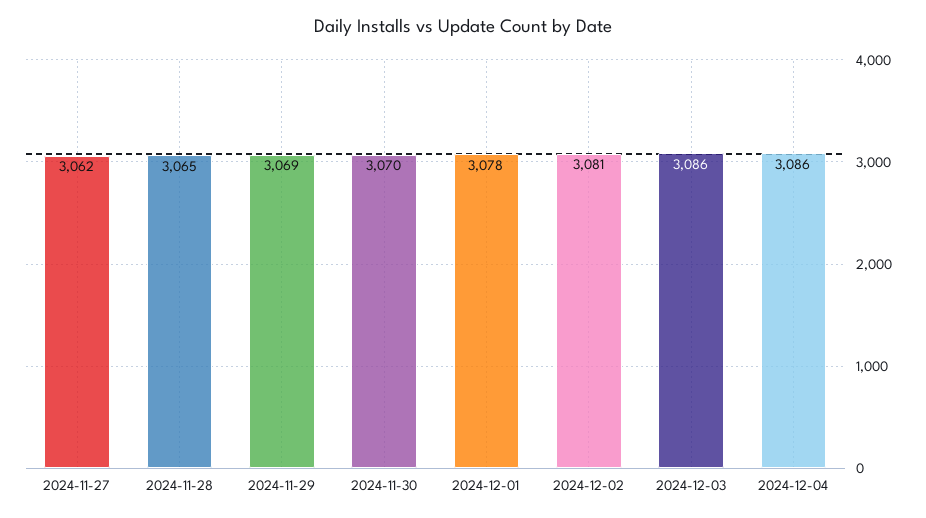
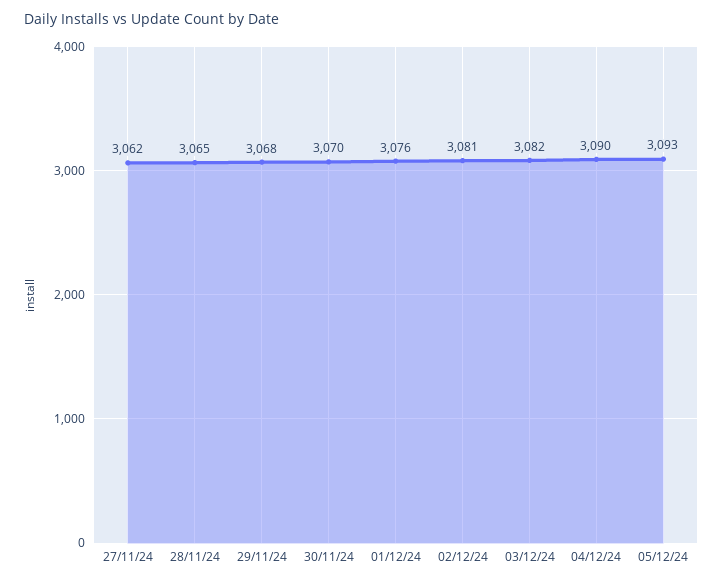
2024-11-29: 3069 -> 3068
2024-12-01: 3078 -> 3076
2024-12-03: 3086 -> 3082
2024-12-04: 3086 -> 3090
05/12/24: none -> 3093

